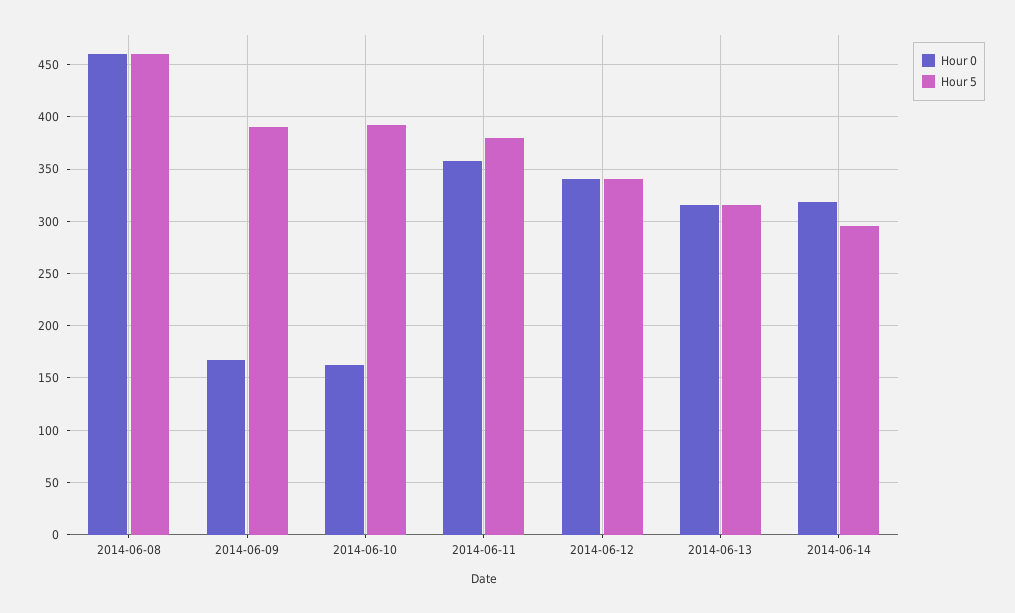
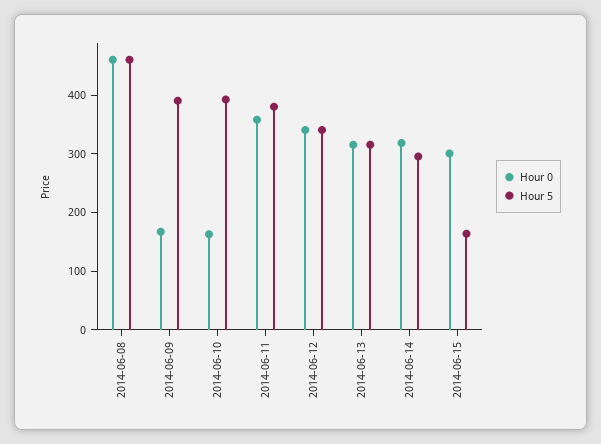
Hour 0, 2014-06-15: none -> 300
Hour 5, 2014-06-15: none -> 160

